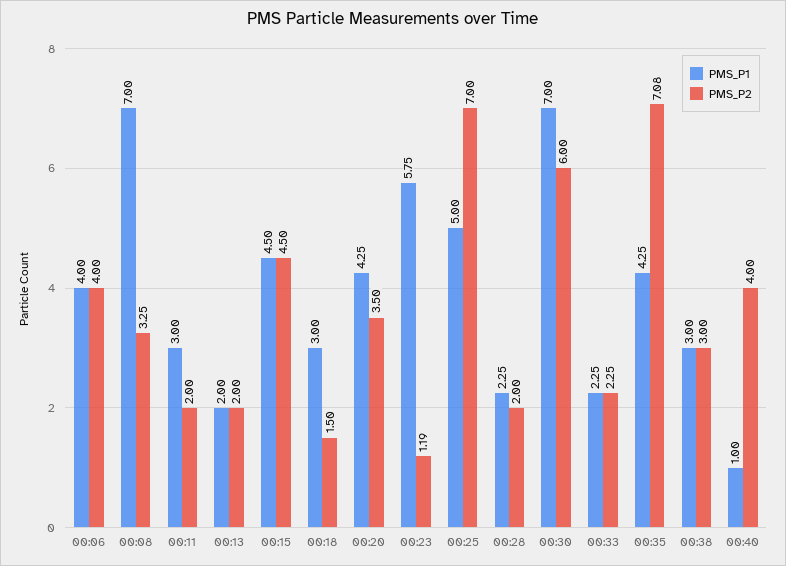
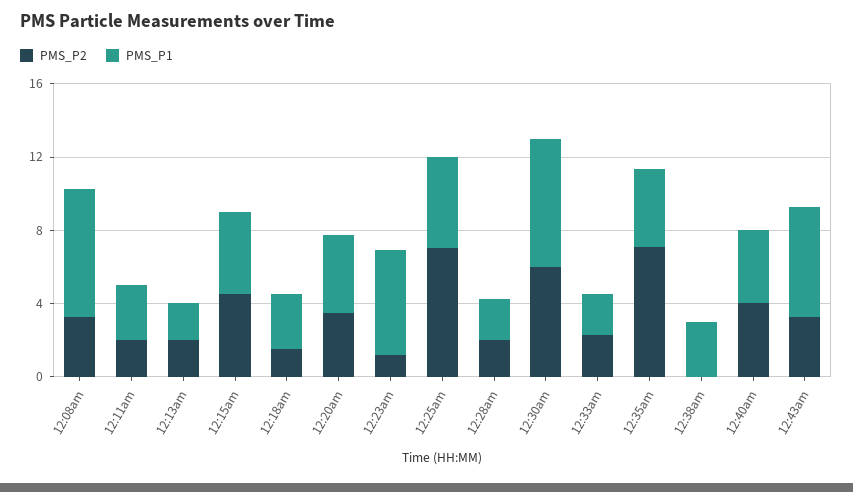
PMS_P1, 00:06: 4 -> none
PMS_P2, 00:06: 4 -> none
PMS_P2, 00:38: 3 -> 0
PMS_P1, 00:40: 1 -> 4
PMS_P2, 12:43am: none -> 3
PMS_P1, 12:43am: none -> 6

